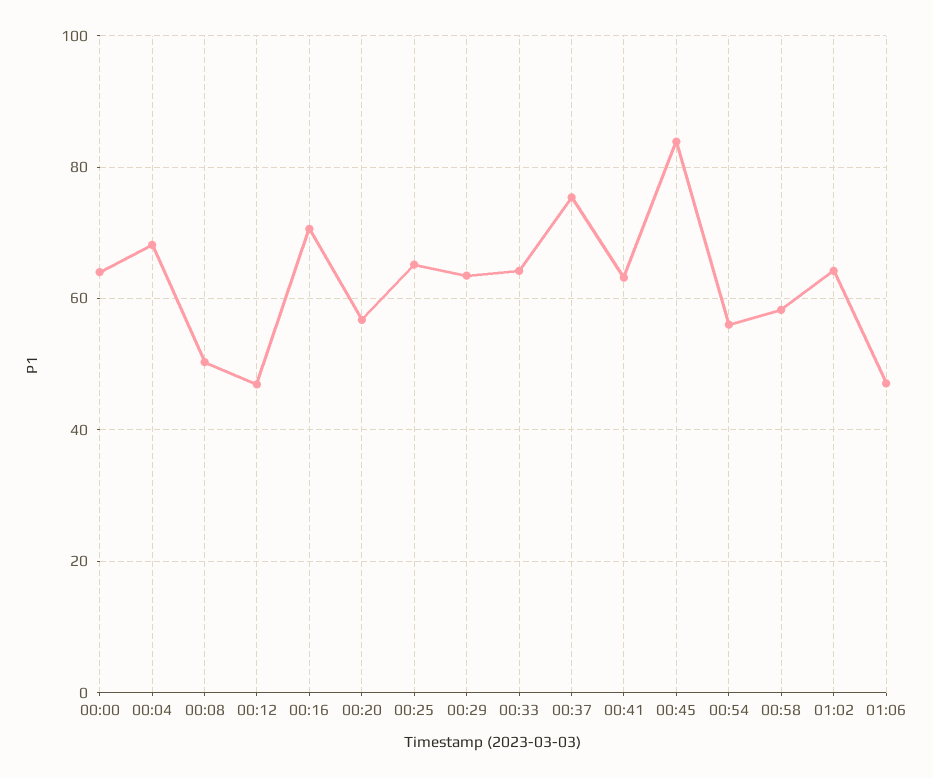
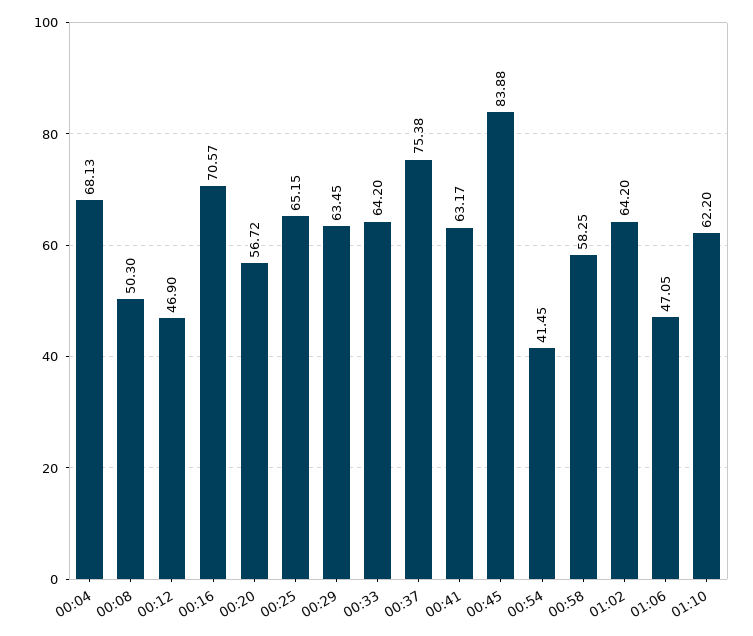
00:00: 64 -> none
00:54: 56 -> 41.45
01:10: none -> 62.2

